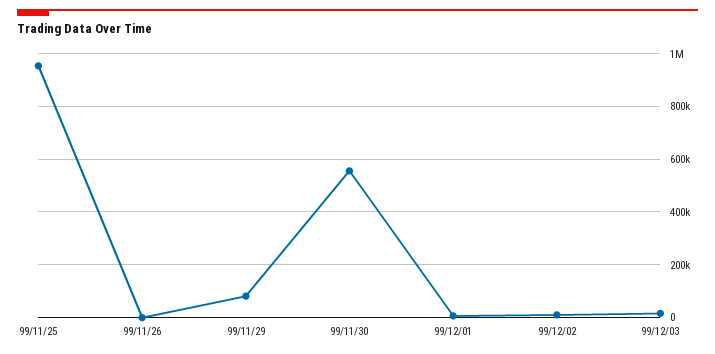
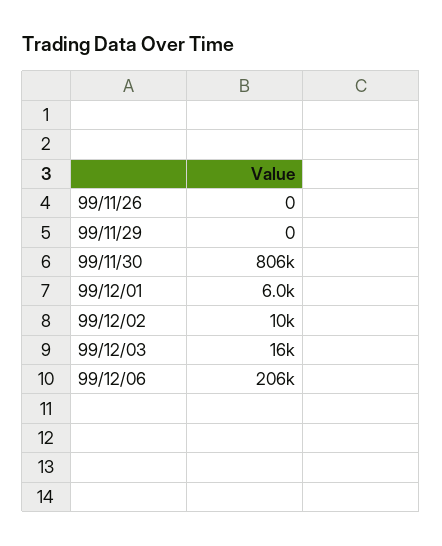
99/11/25: 950000 -> none
99/11/29: 75000 -> 0
99/11/30: 550000 -> 806000
99/12/06: none -> 206000

